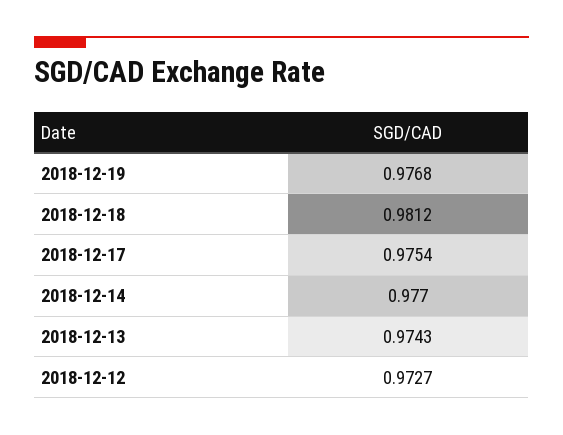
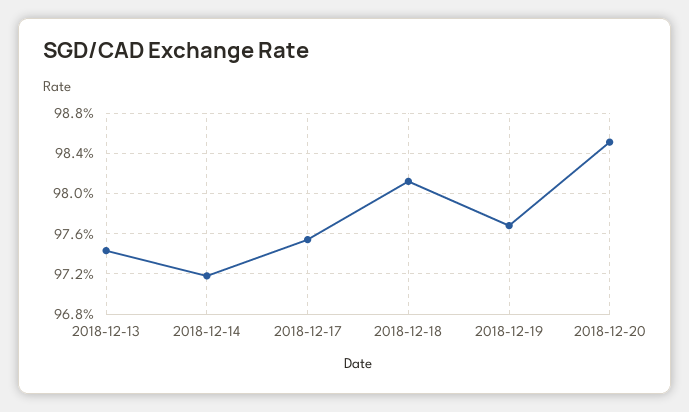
2018-12-14: 0.977 -> 0.972
2018-12-12: 0.9727 -> none
2018-12-20: none -> 0.985

